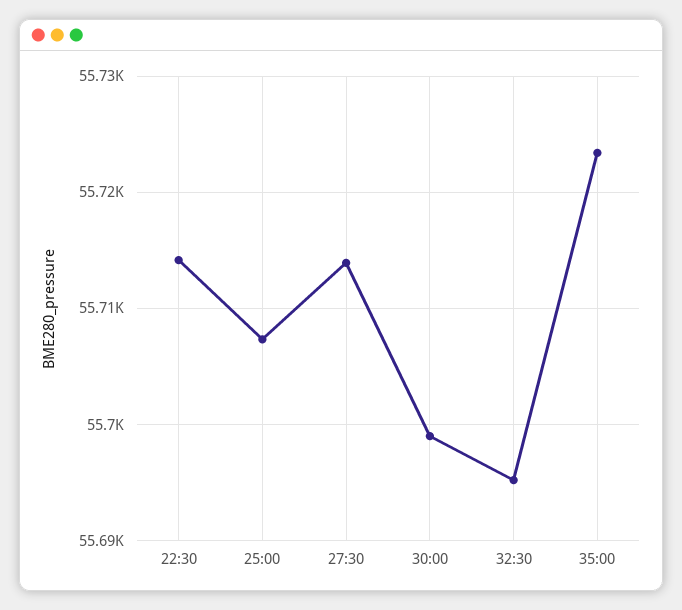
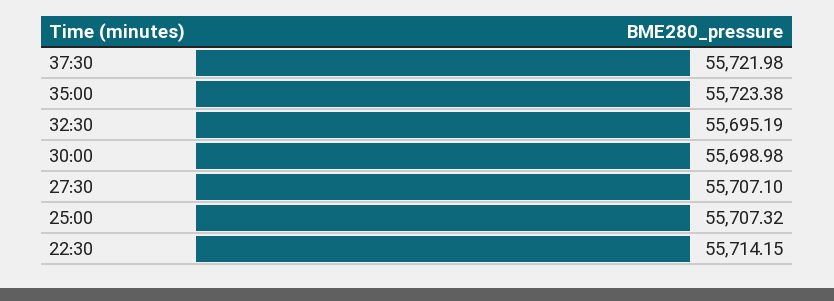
27:30: 55714 -> 55707.1
37:30: none -> 55721.98

